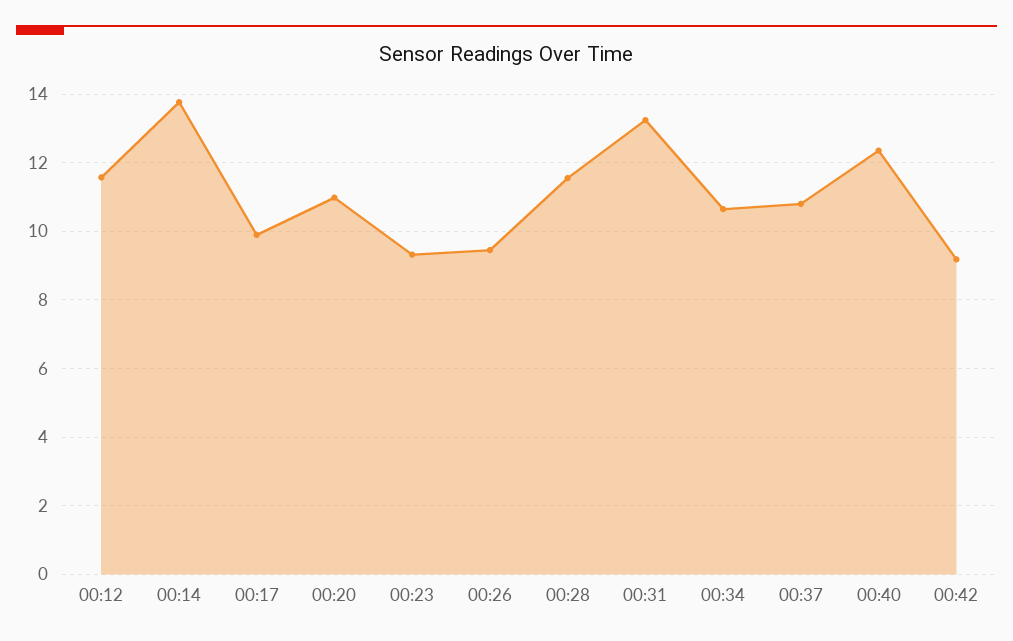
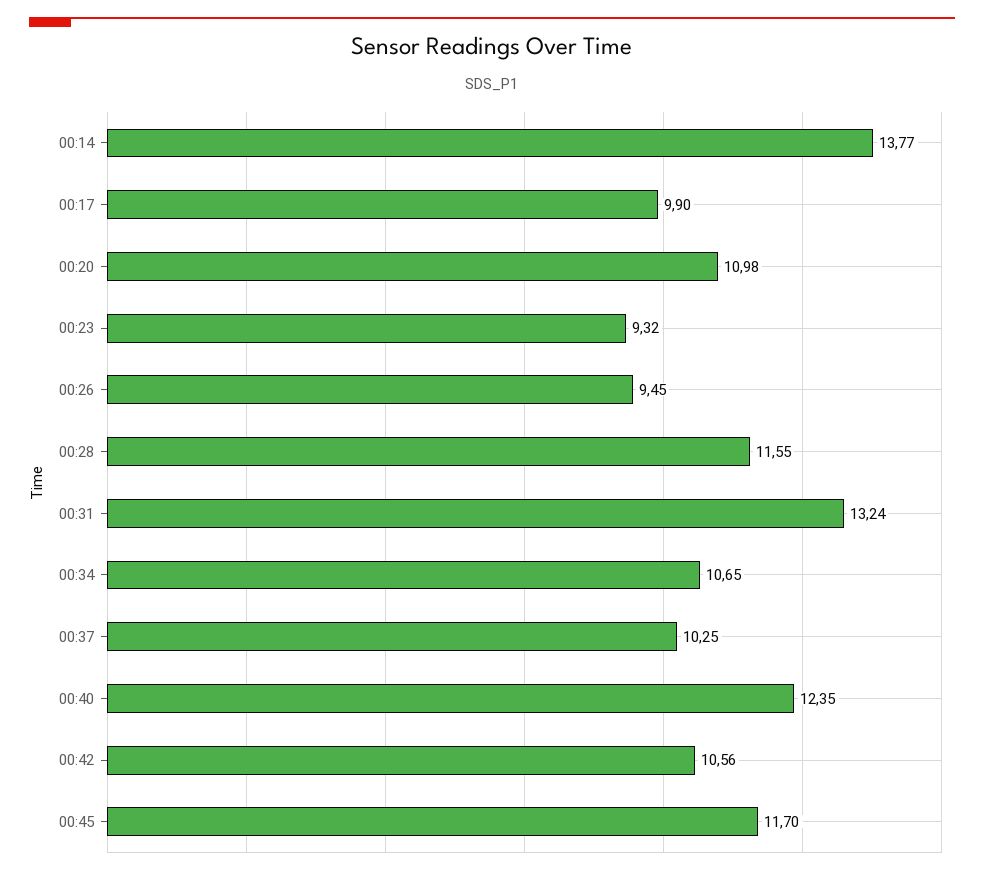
00:12: 11.6 -> none
00:37: 10.8 -> 10.25
00:42: 9.2 -> 10.56
00:45: none -> 11.7

